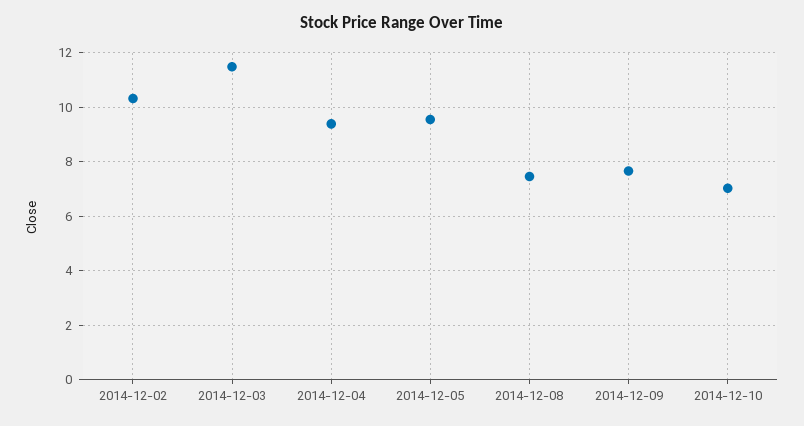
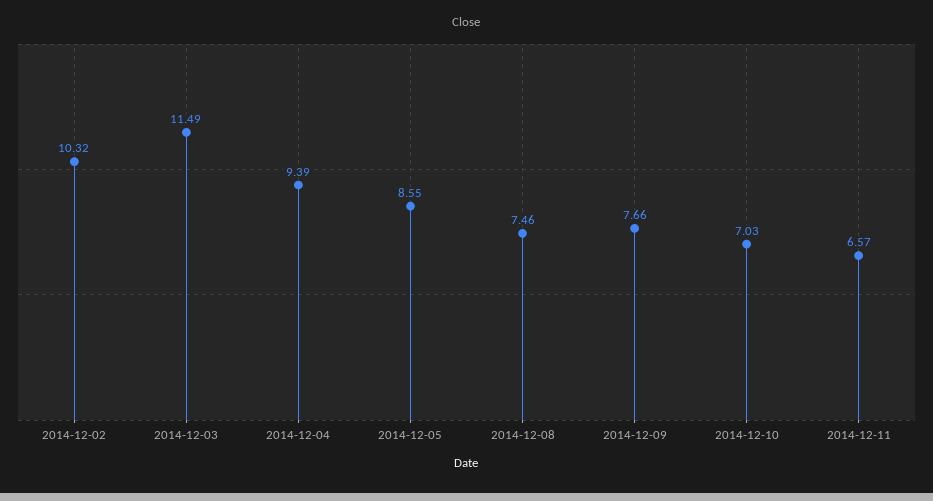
2014-12-05: 9.5 -> 8.55
2014-12-11: none -> 6.57

